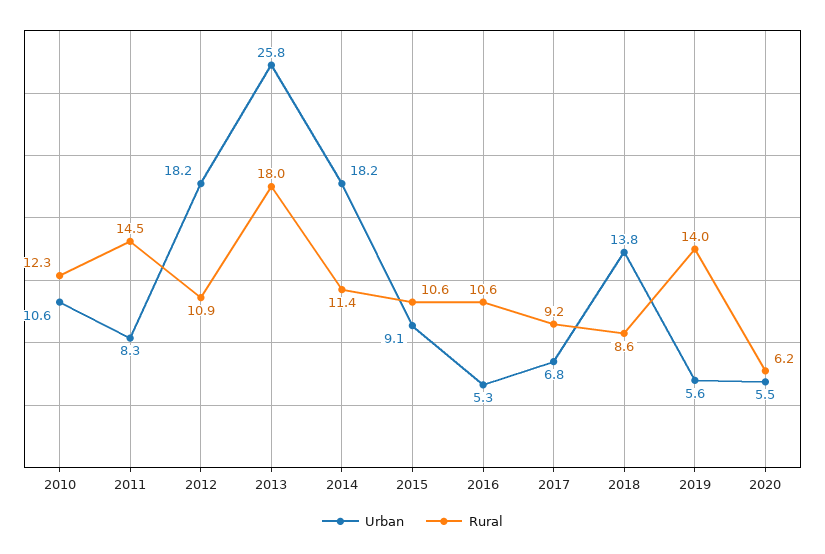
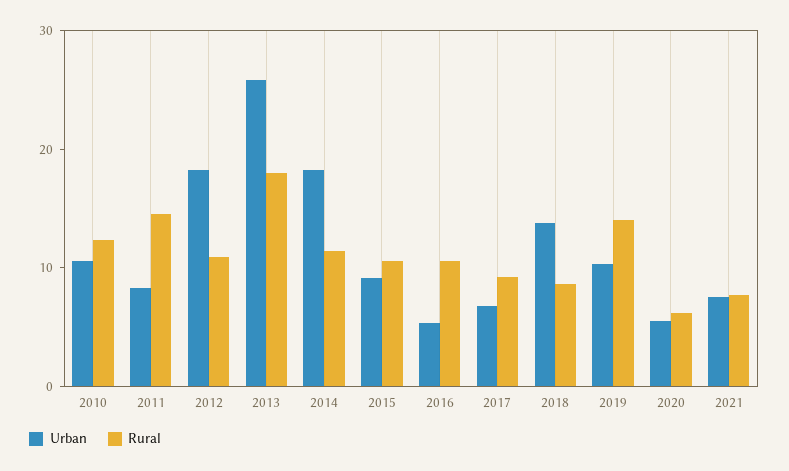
Urban, 2019: 5.6 -> 10
Urban, 2021: none -> 8
Rural, 2021: none -> 8

